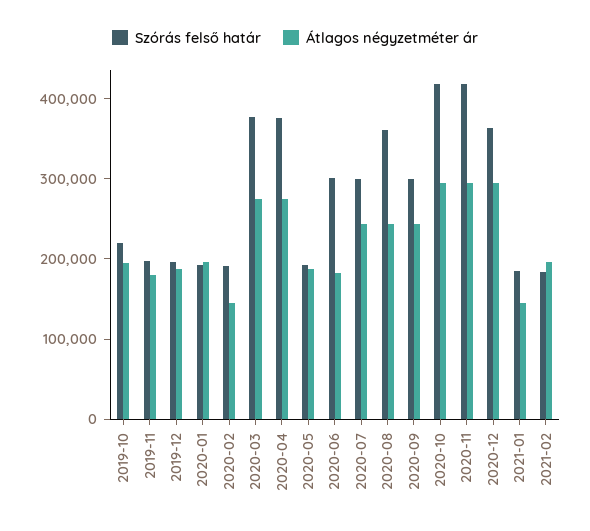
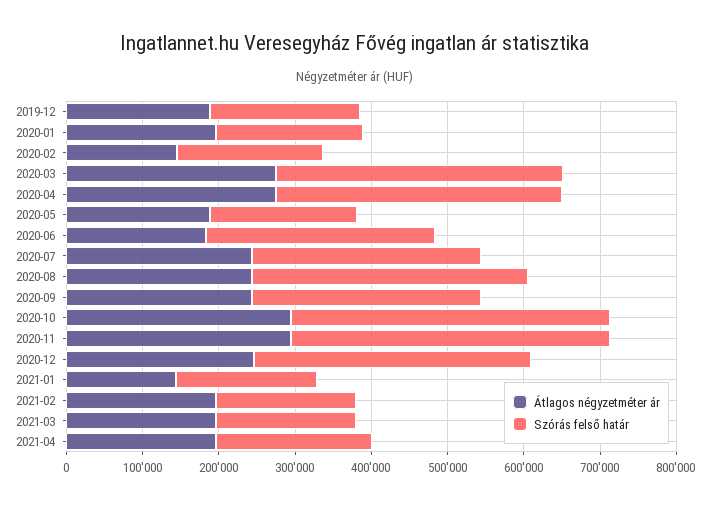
Szórás felső határ, 2019-10: 220000 -> none
Átlagos négyzetméter ár, 2019-10: 200000 -> none
Szórás felső határ, 2019-11: 200000 -> none
Átlagos négyzetméter ár, 2019-11: 180000 -> none
Átlagos négyzetméter ár, 2020-12: 300000 -> 240000
Átlagos négyzetméter ár, 2021-03: none -> 200000
Szórás felső határ, 2021-03: none -> 180000
Átlagos négyzetméter ár, 2021-04: none -> 200000
Szórás felső határ, 2021-04: none -> 200000

